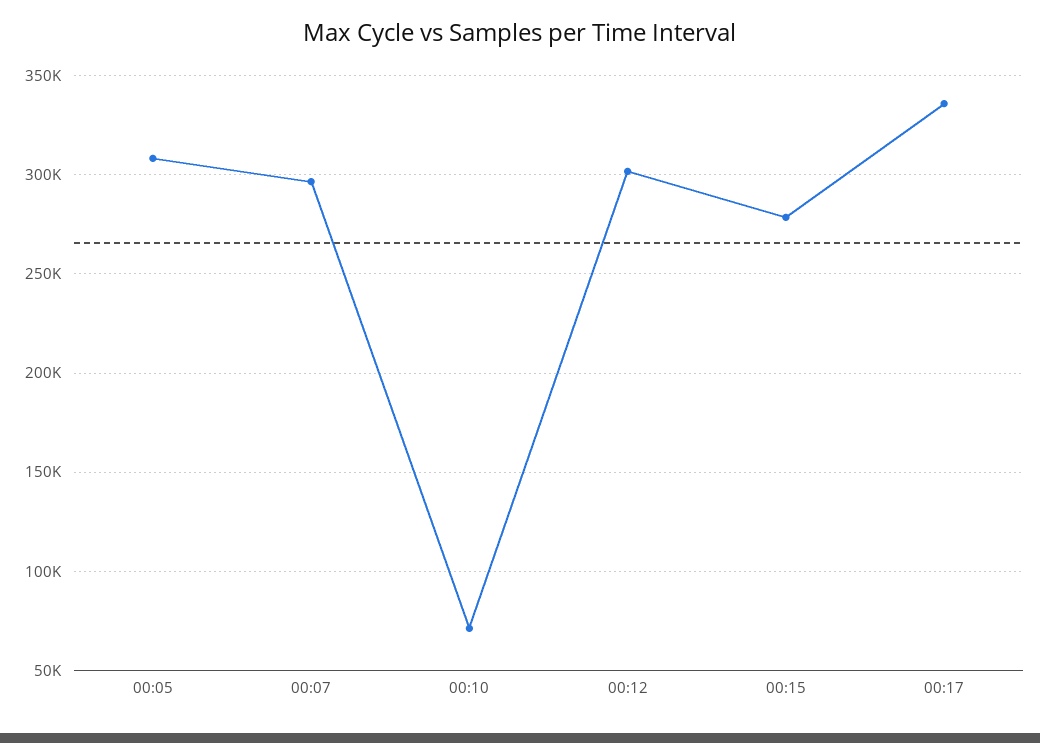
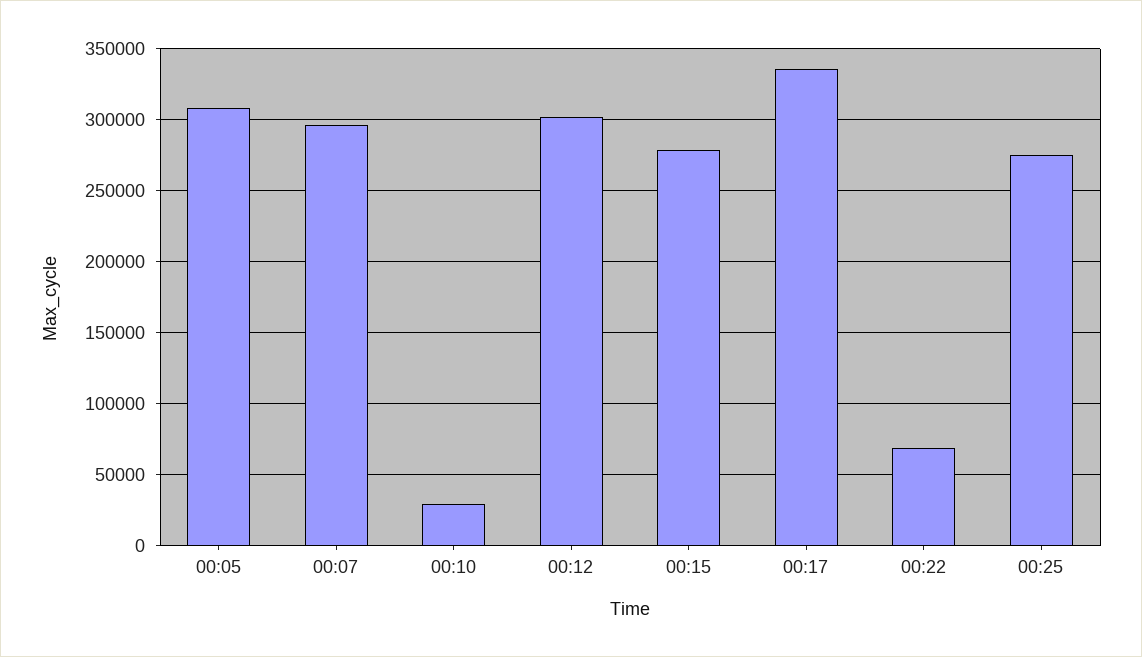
00:10: 70000 -> 30000
00:22: none -> 70000
00:25: none -> 275000

